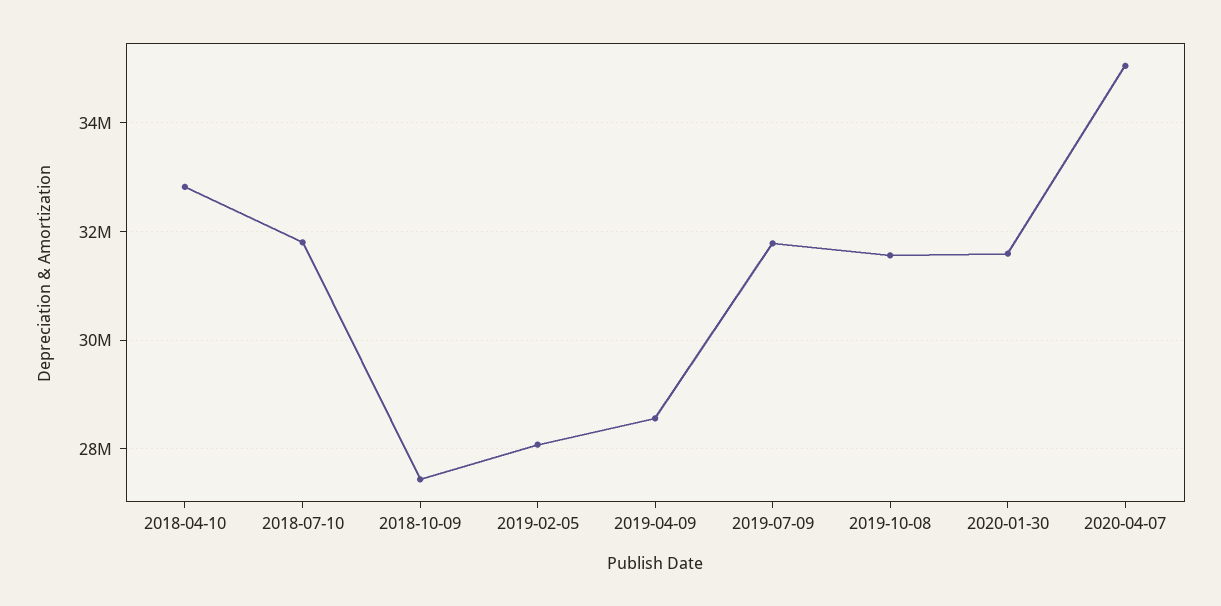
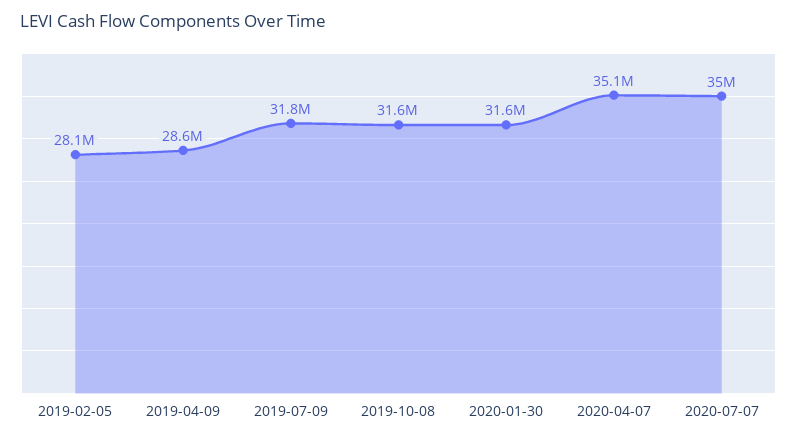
2018-04-10: 32800000 -> none
2018-07-10: 31800000 -> none
2018-10-09: 27400000 -> none
2020-07-07: none -> 35000000

